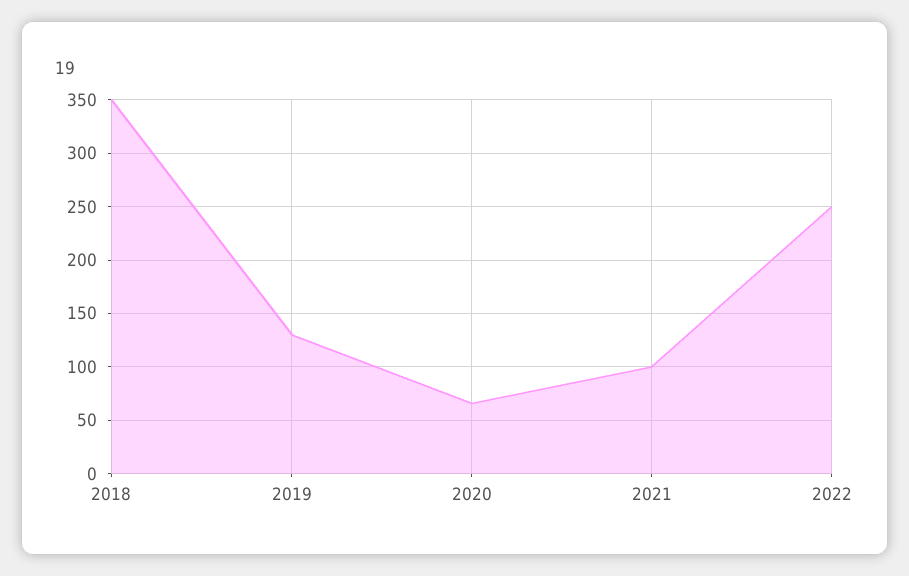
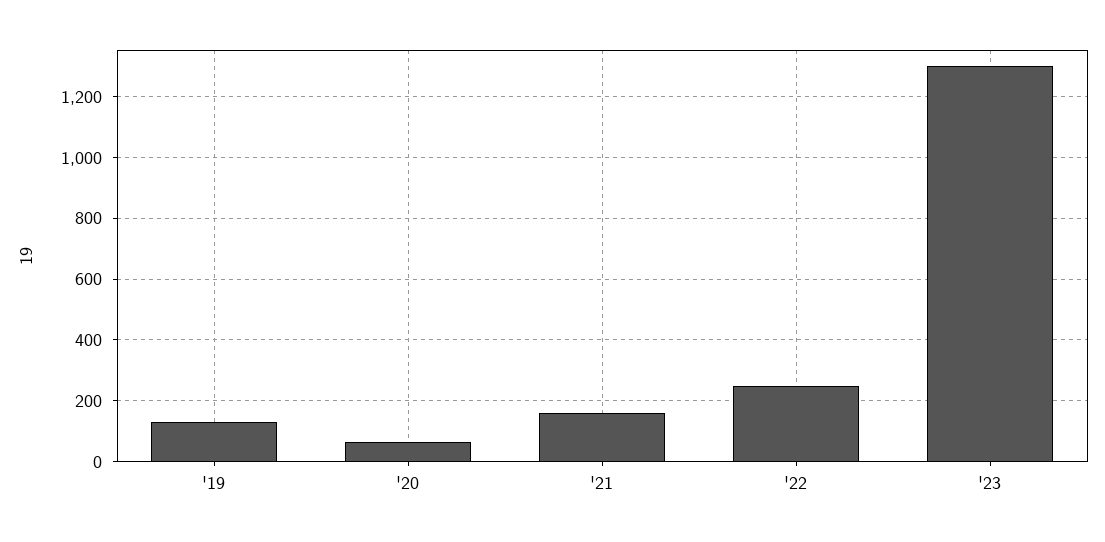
2018: 350 -> none
2021: 100 -> 160
'23: none -> 1300

